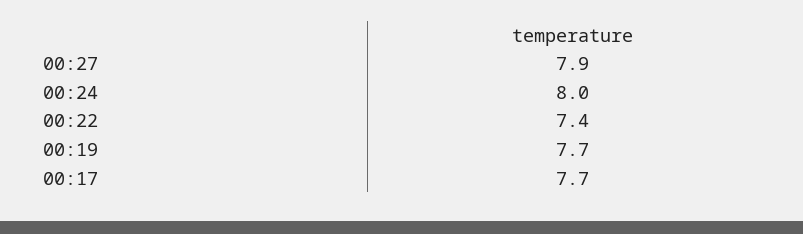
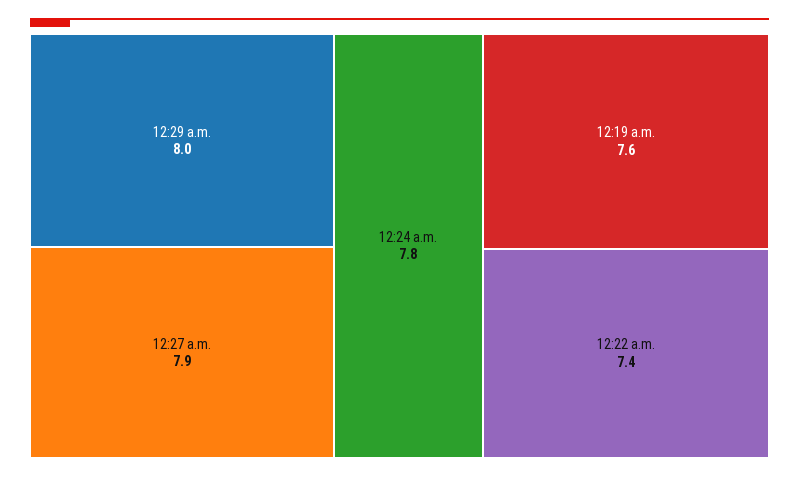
00:24: 8 -> 7.8
00:19: 7.7 -> 7.6
00:17: 7.7 -> none
12:29 a.m.: none -> 8

